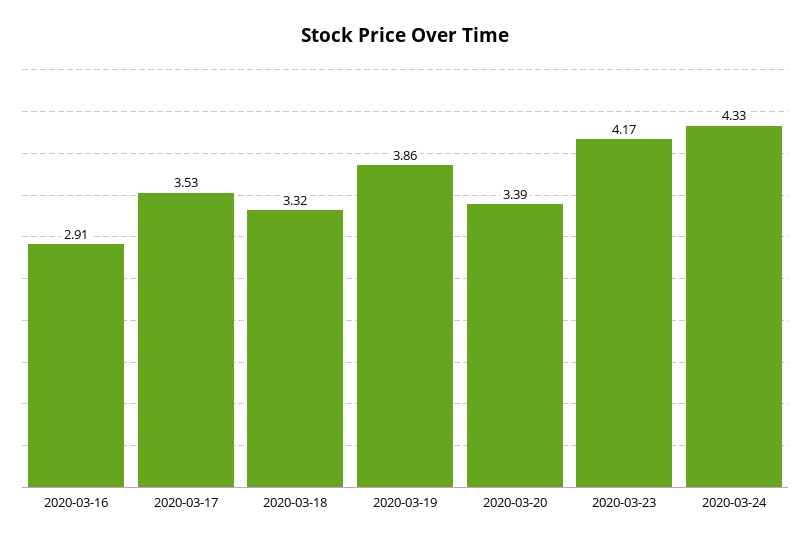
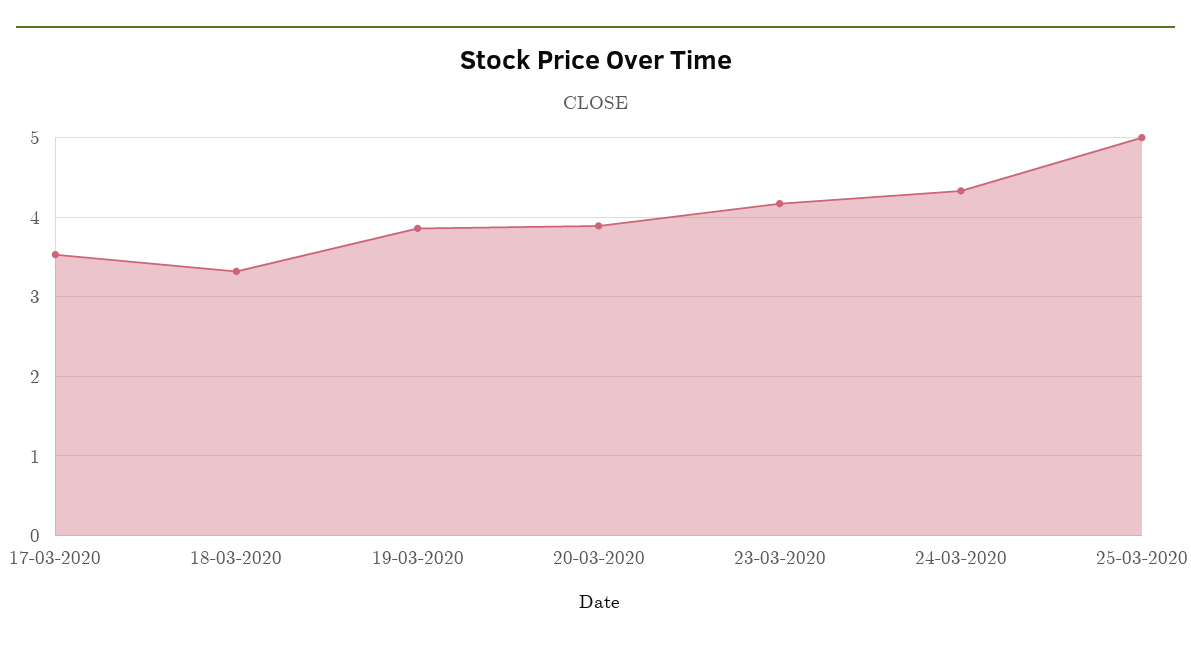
2020-03-16: 2.91 -> none
2020-03-20: 3.39 -> 3.9
25-03-2020: none -> 5

